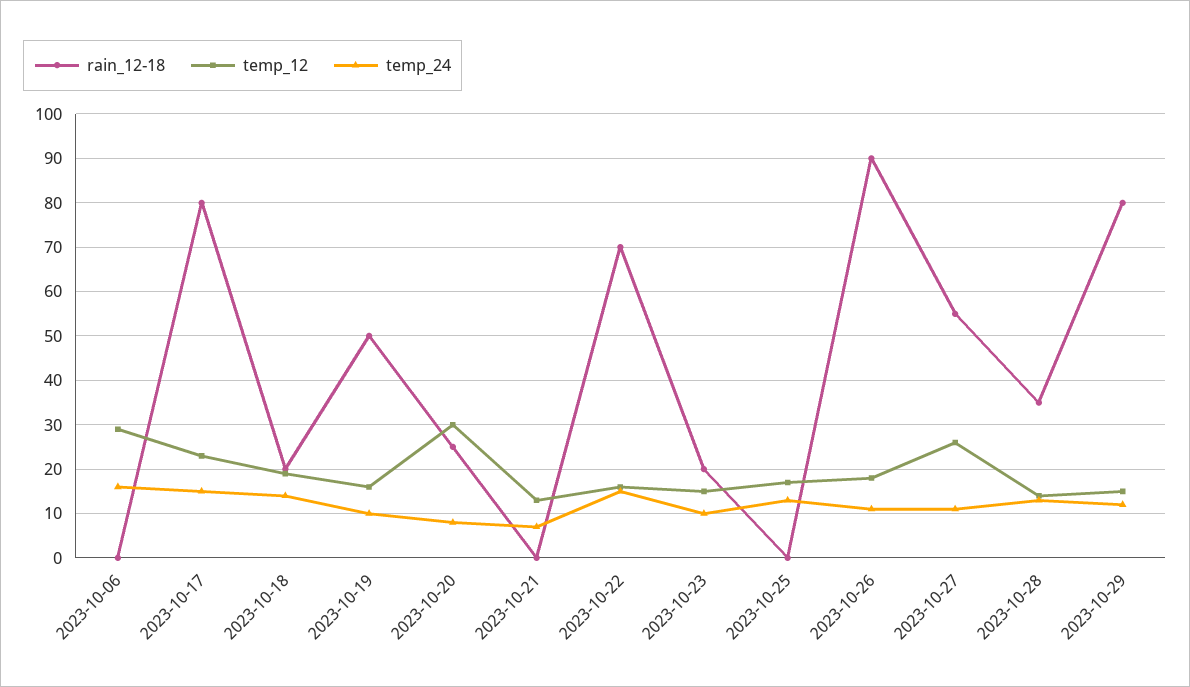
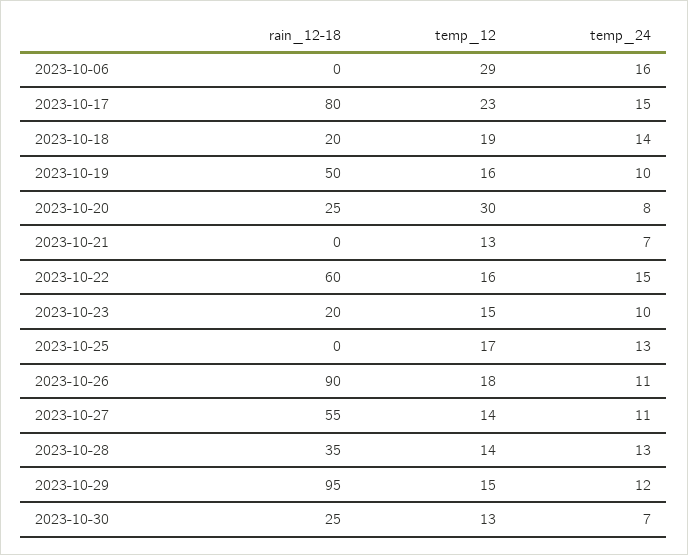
rain_12-18, 2023-10-22: 70 -> 60
temp_12, 2023-10-27: 25 -> 14
rain_12-18, 2023-10-29: 80 -> 95
rain_12-18, 2023-10-30: none -> 25
temp_12, 2023-10-30: none -> 13
temp_24, 2023-10-30: none -> 7

